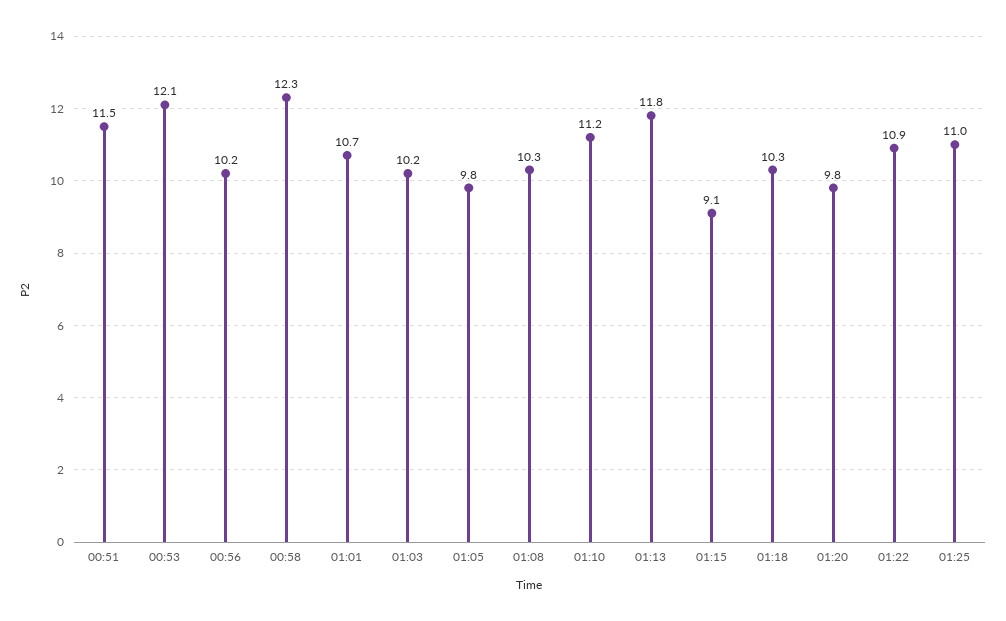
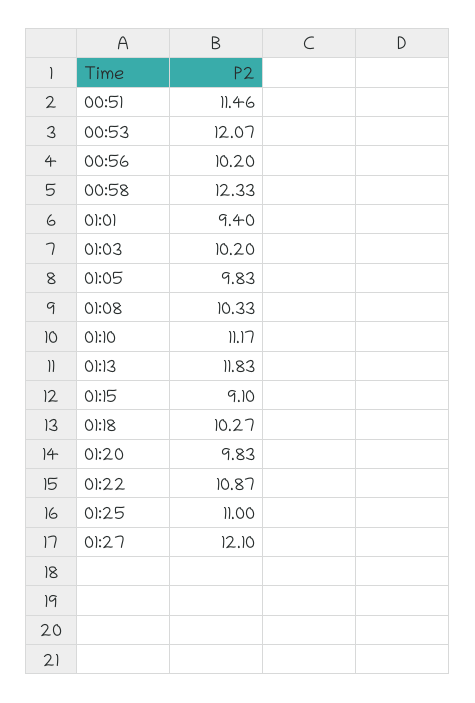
01:01: 10.7 -> 9.4
01:27: none -> 12.1

